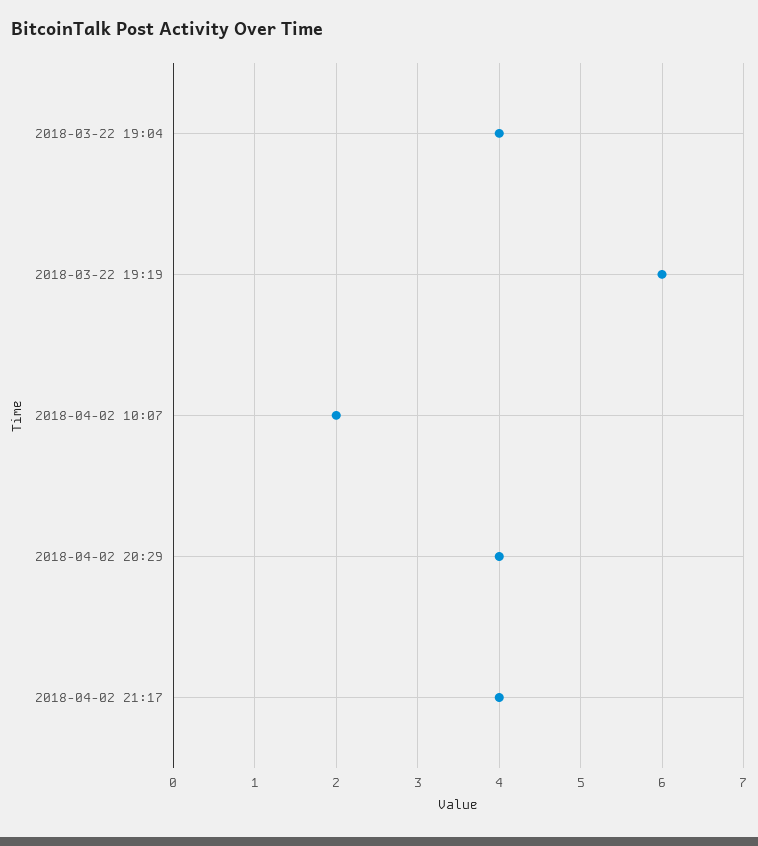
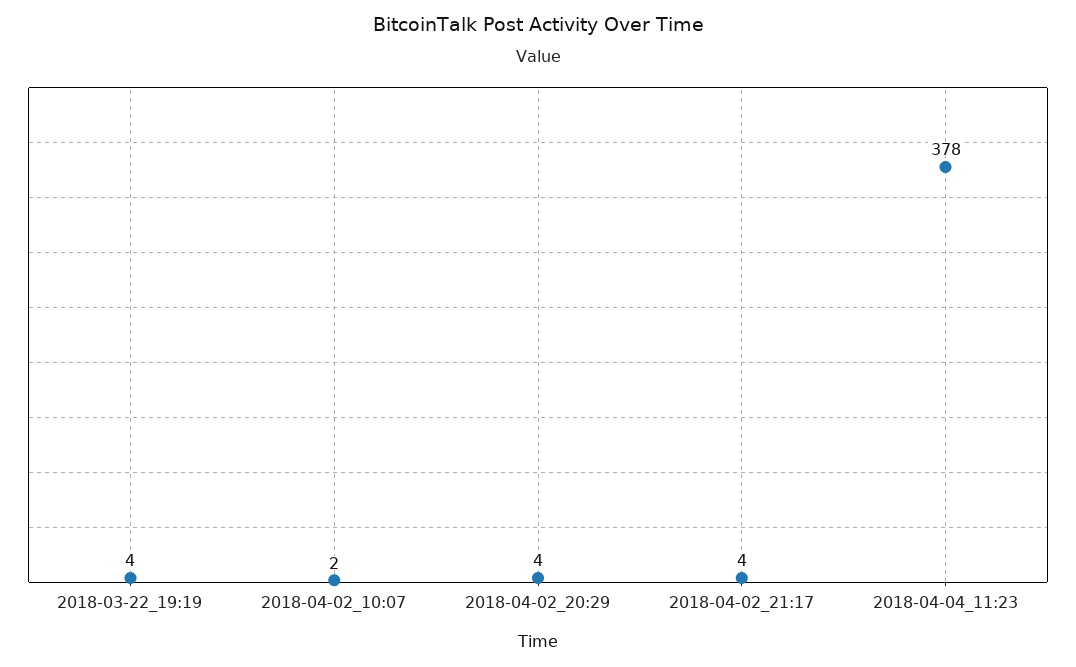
2018-03-22 19:04: 4 -> none
2018-03-22 19:19: 6 -> 4
2018-04-04_11:23: none -> 378

